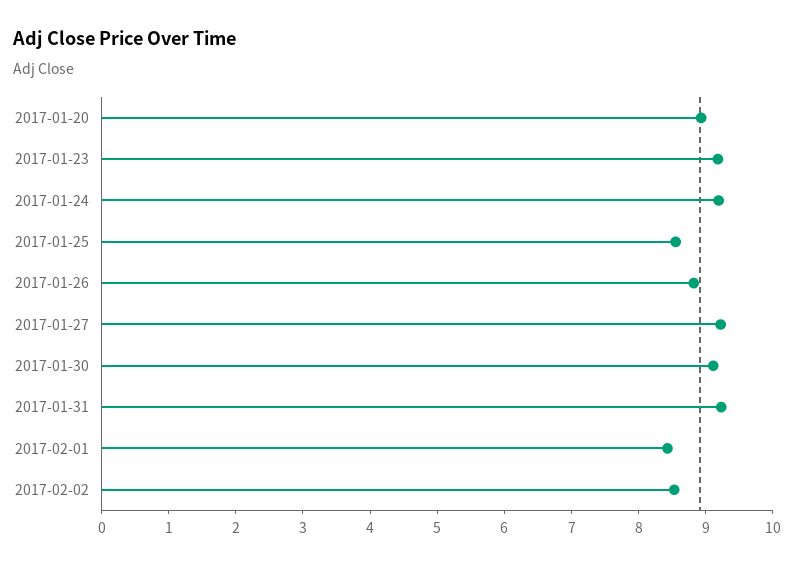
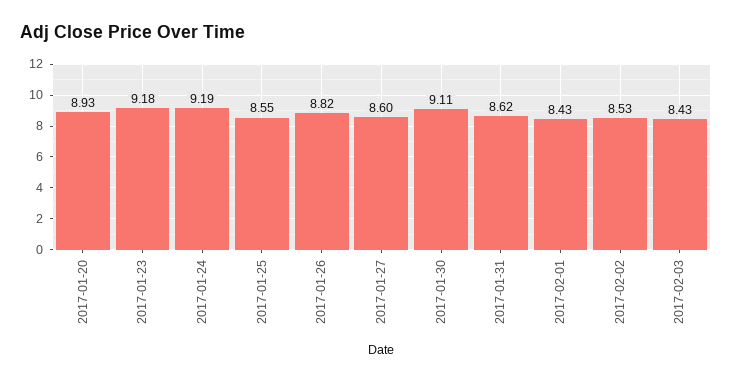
2017-01-27: 9.2 -> 8.6
2017-01-31: 9.2 -> 8.62
2017-02-03: none -> 8.43

